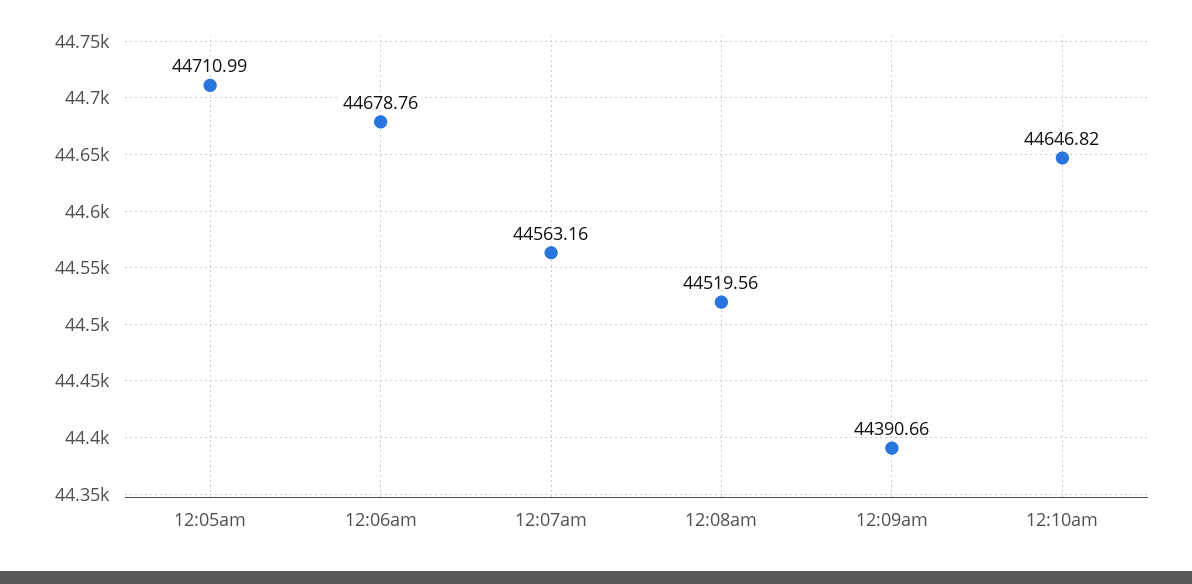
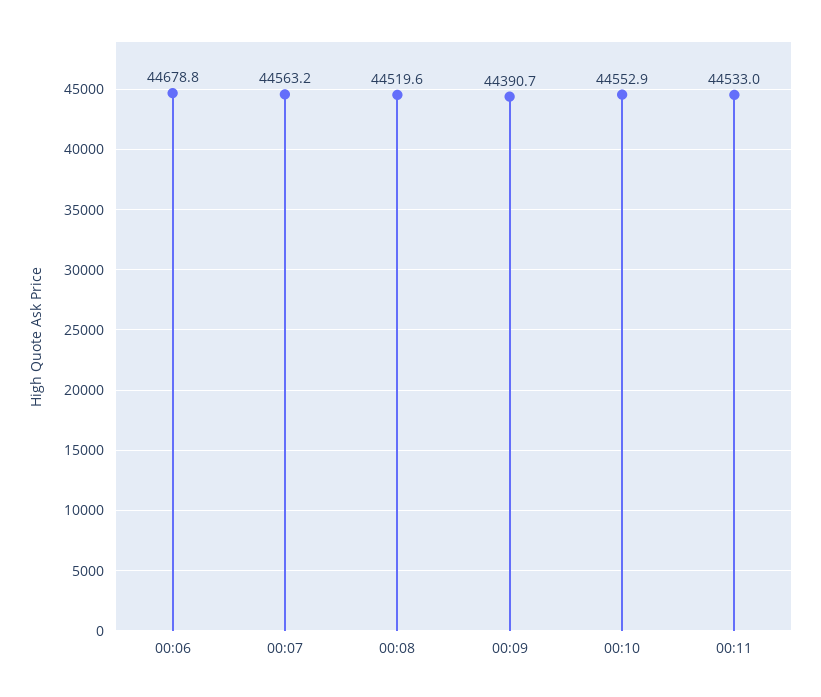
12:05am: 44710.99 -> none
12:10am: 44646.82 -> 44552.9
00:11: none -> 44533

